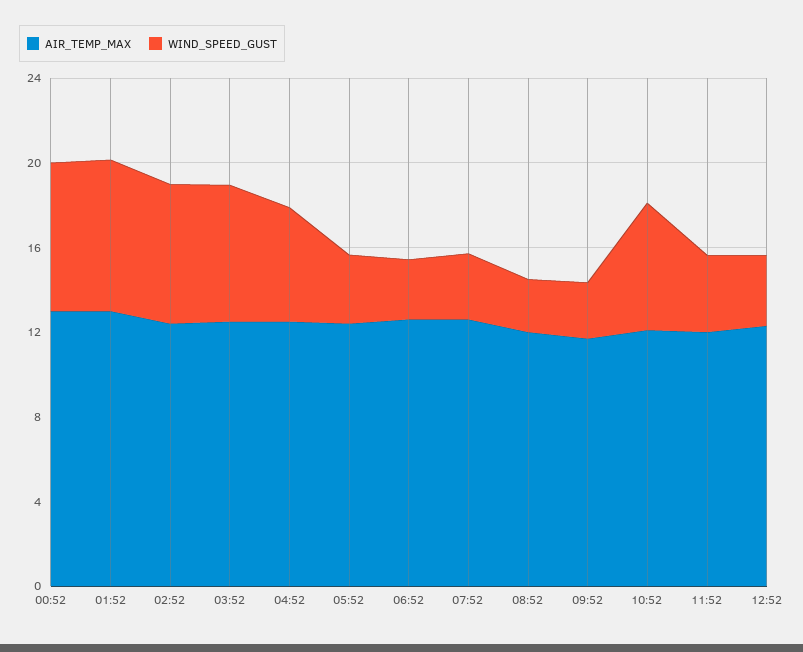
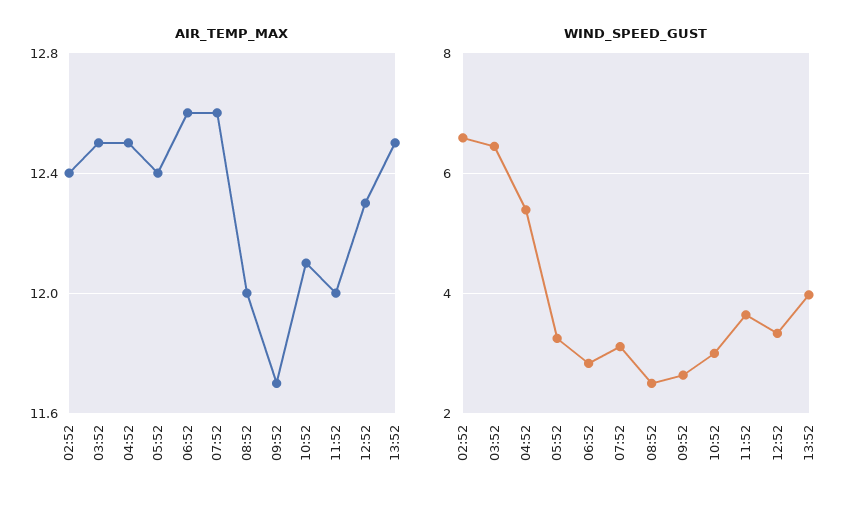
AIR_TEMP_MAX, 00:52: 13 -> none
WIND_SPEED_GUST, 00:52: 7 -> none
AIR_TEMP_MAX, 01:52: 13 -> none
WIND_SPEED_GUST, 01:52: 7 -> none
WIND_SPEED_GUST, 10:52: 6 -> 3
AIR_TEMP_MAX, 13:52: none -> 12.5
WIND_SPEED_GUST, 13:52: none -> 4

